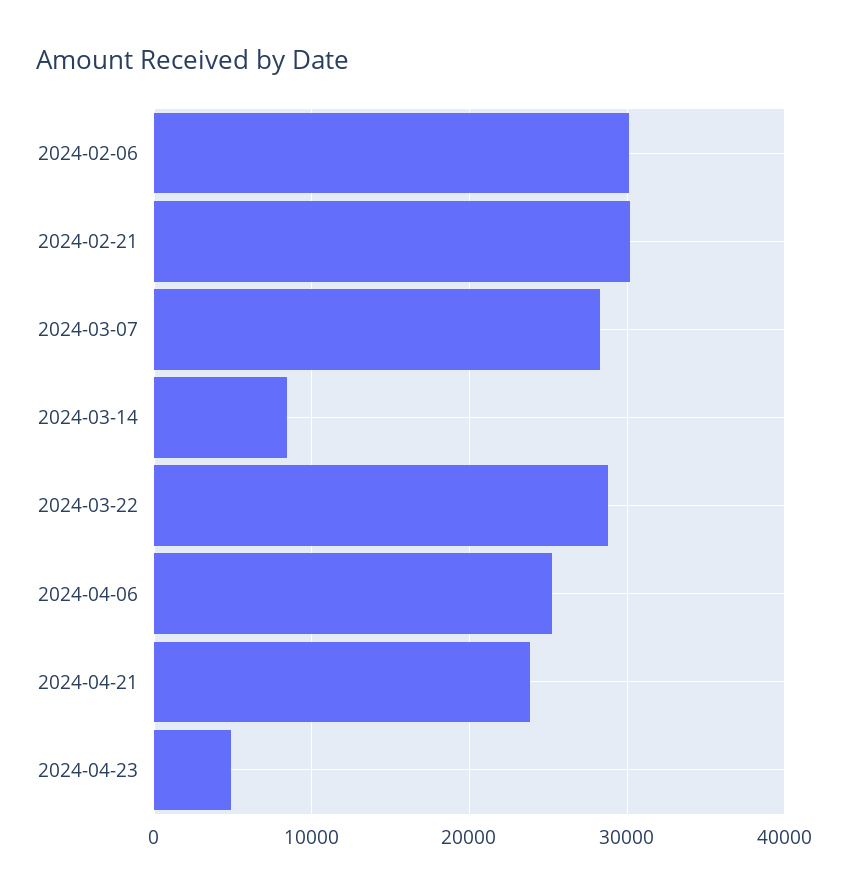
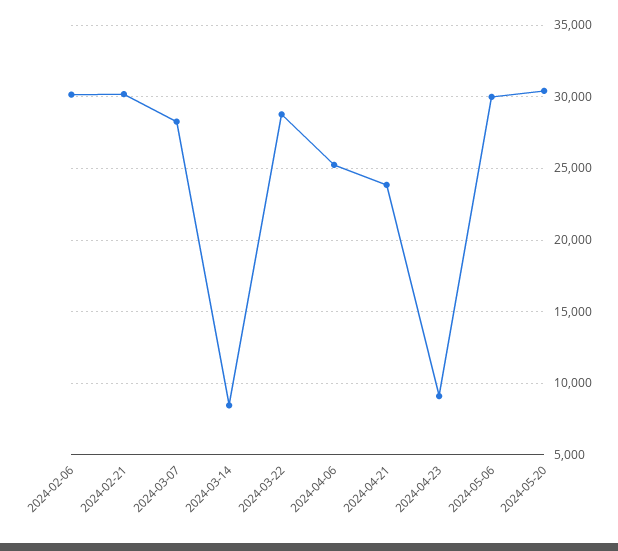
2024-04-23: 5000 -> 9000
2024-05-06: none -> 30000
2024-05-20: none -> 30500

